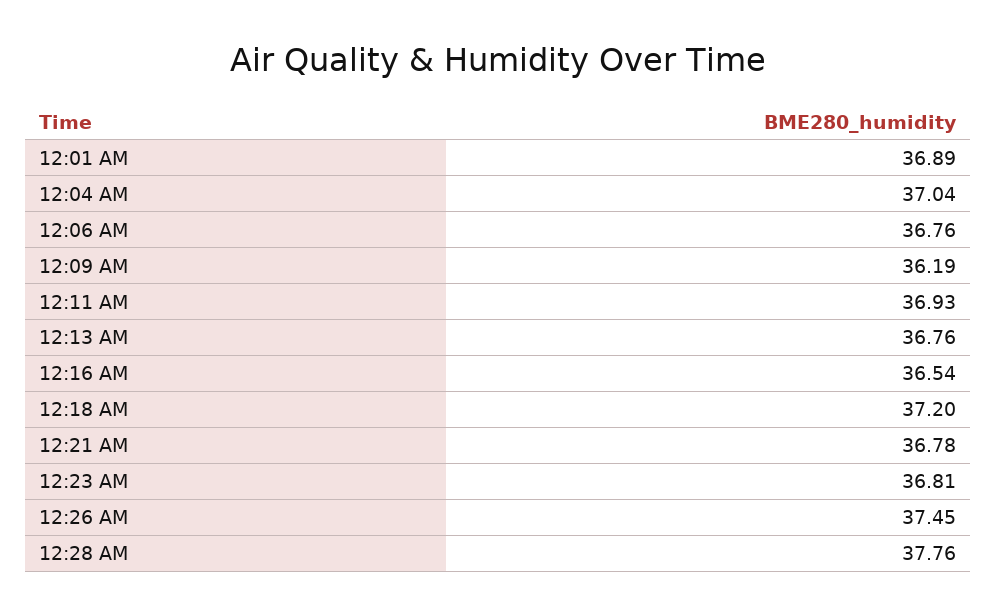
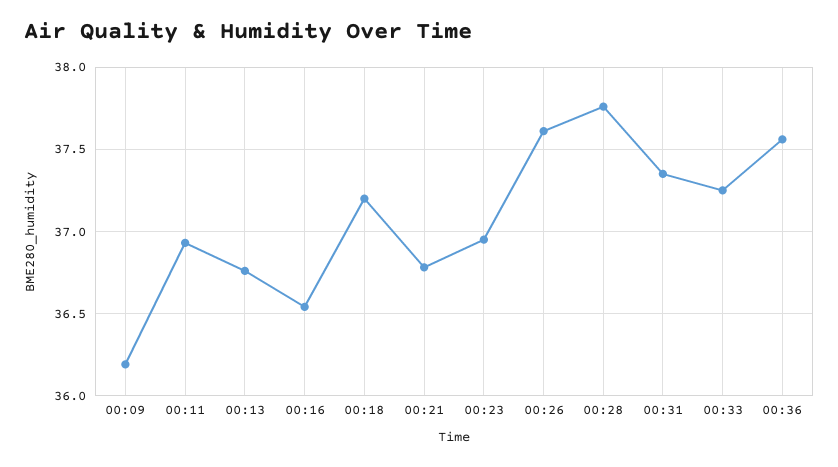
12:01 AM: 36.89 -> none
12:04 AM: 37.04 -> none
12:06 AM: 36.76 -> none
12:23 AM: 36.81 -> 36.95
12:26 AM: 37.45 -> 37.6
00:31: none -> 37.35
00:33: none -> 37.25
00:36: none -> 37.55

